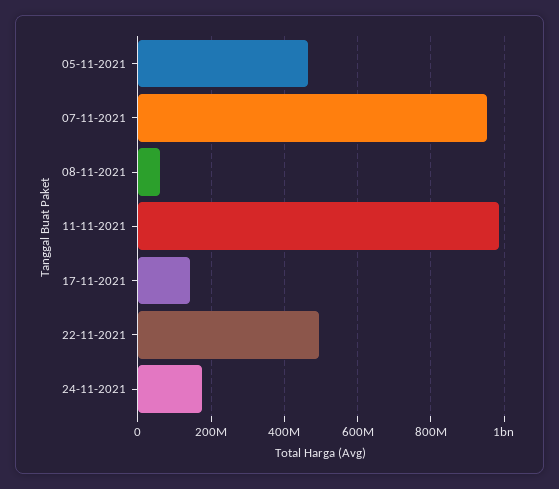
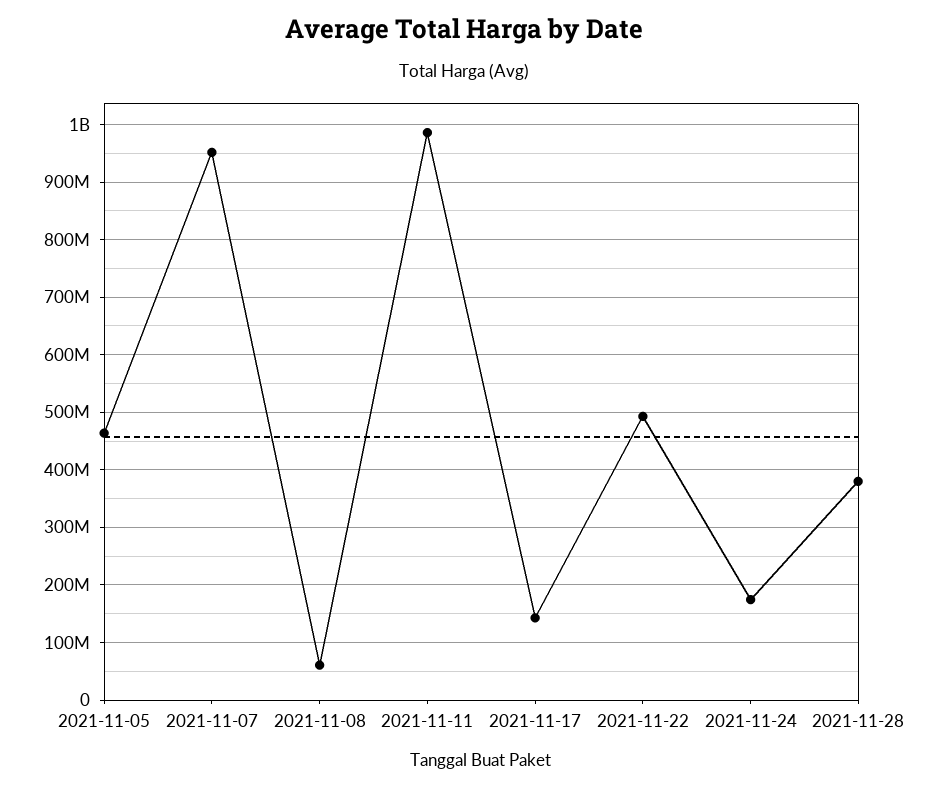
2021-11-28: none -> 380000000

